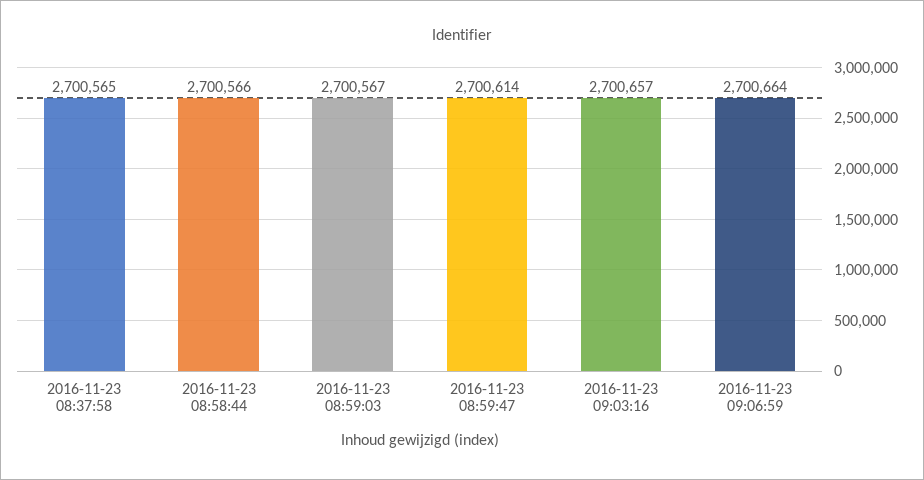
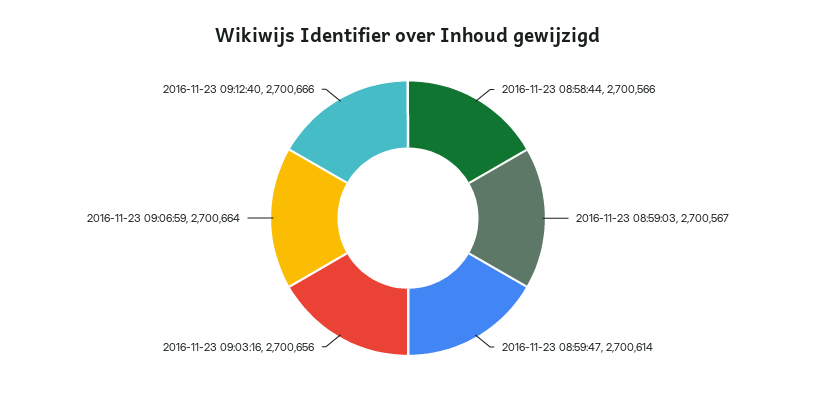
2016-11-23 08:37:58: 2700565 -> none
2016-11-23 09:03:16: 2700657 -> 2700656
2016-11-23 09:12:40: none -> 2700666

